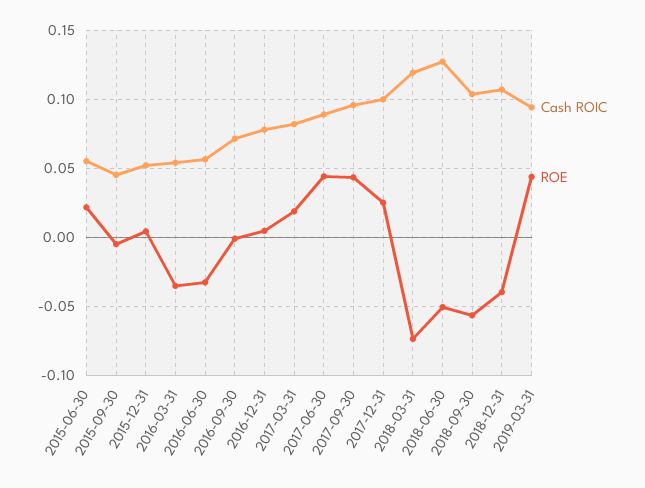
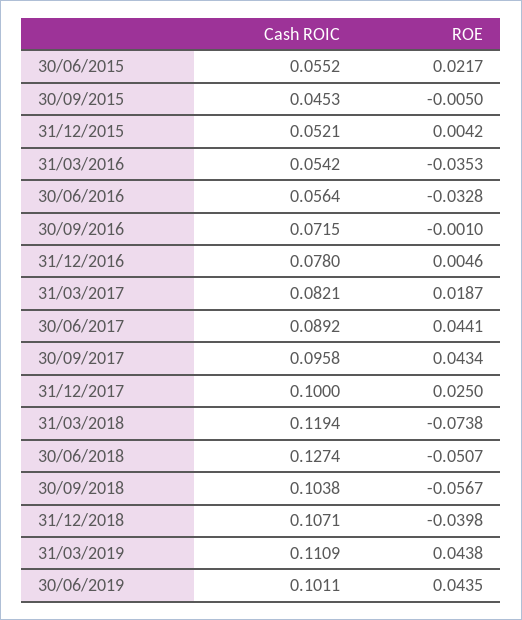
Cash ROIC, 2019-03-31: 0.095 -> 0.1109
Cash ROIC, 30/06/2019: none -> 0.1011
ROE, 30/06/2019: none -> 0.0435

